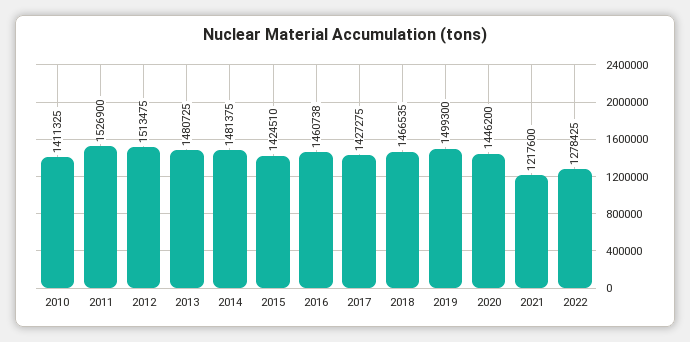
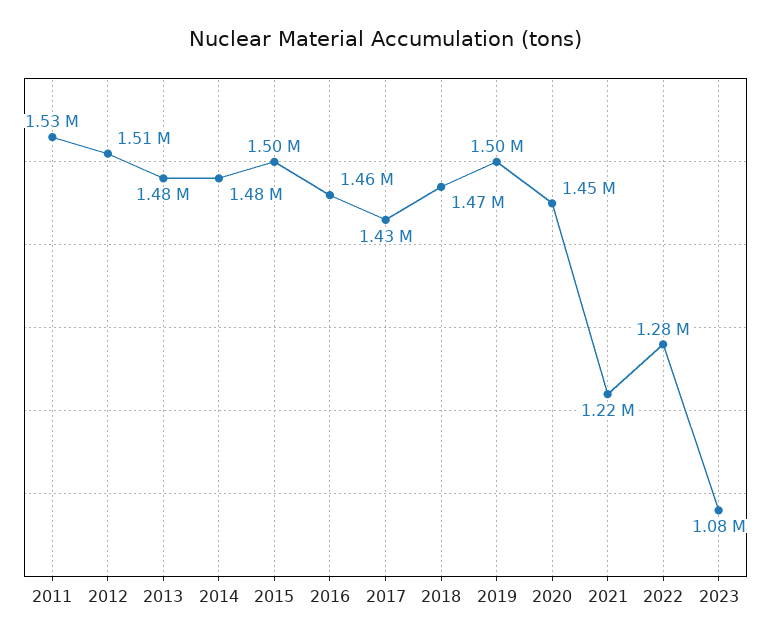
2010: 1411325 -> none
2015: 1424510 -> 1500000
2023: none -> 1080000

